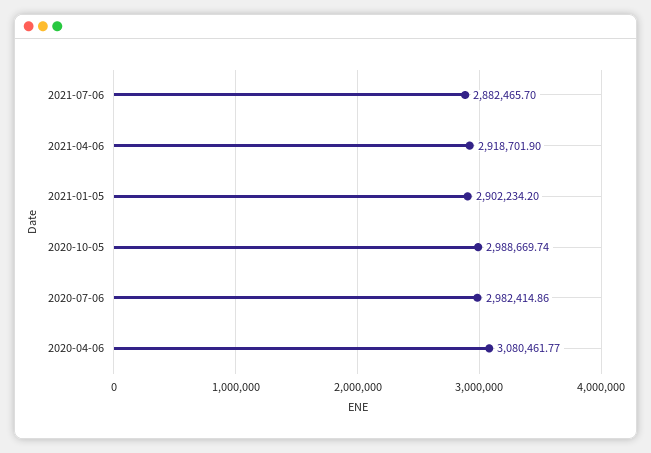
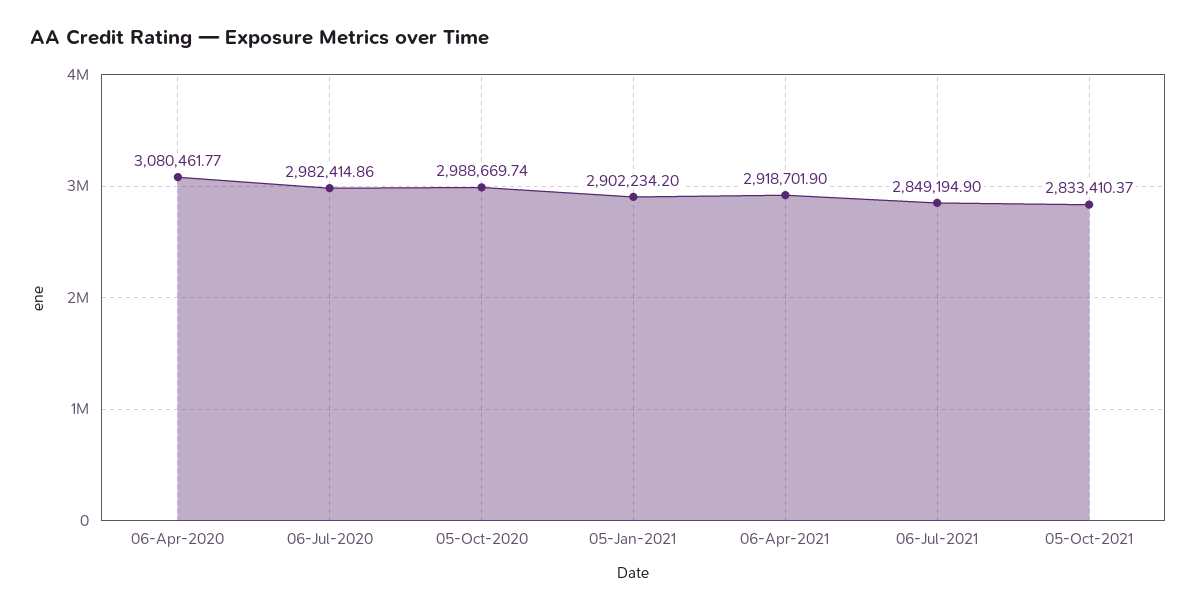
2021-07-06: 2882465.7 -> 2849194.9
05-Oct-2021: none -> 2833410.37

